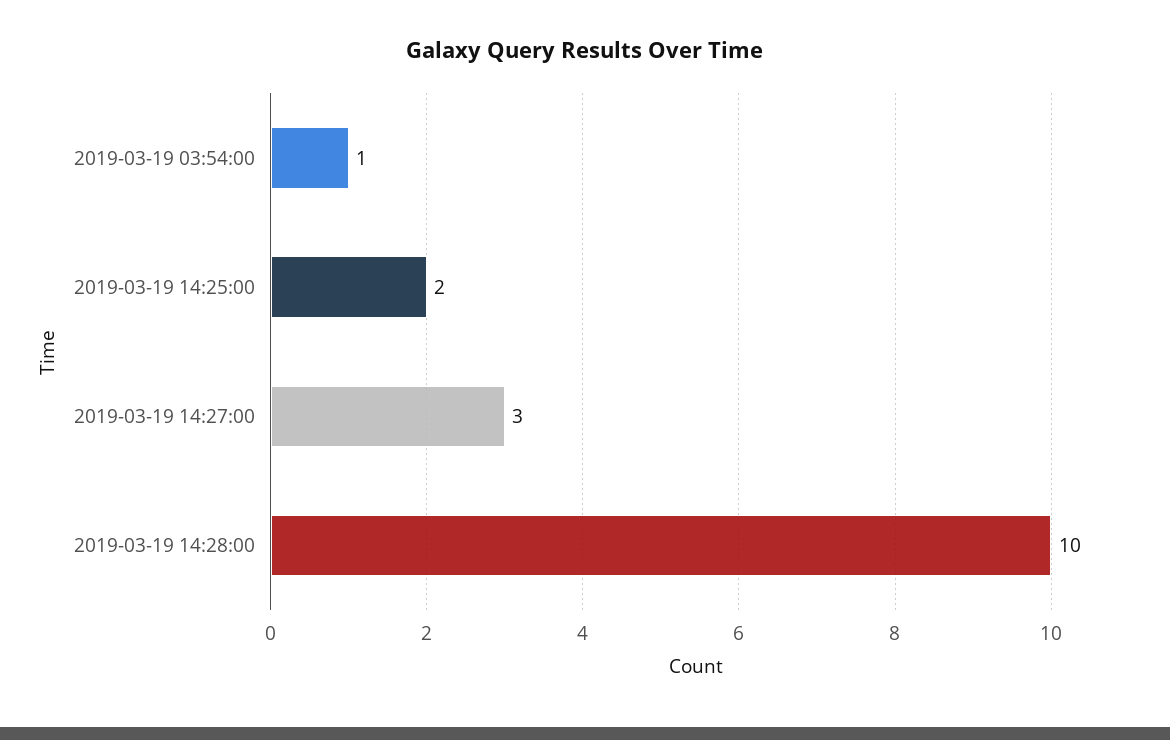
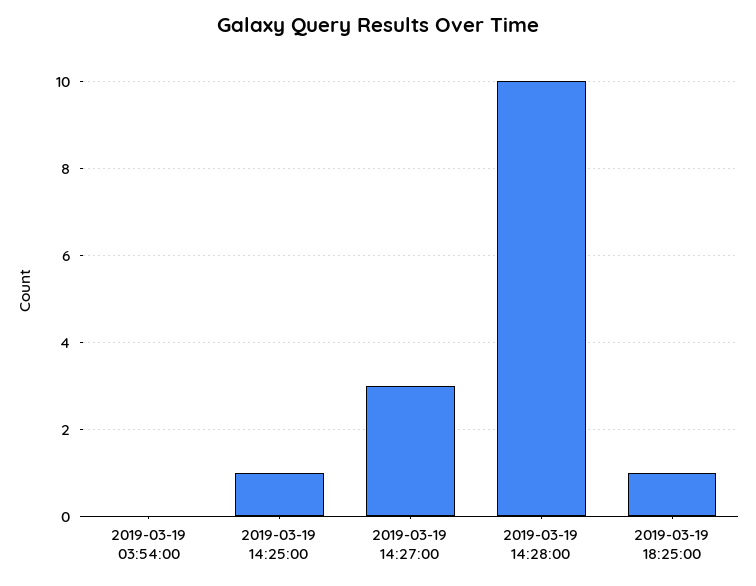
2019-03-19 03:54:00: 1 -> 0
2019-03-19 14:25:00: 2 -> 1
2019-03-19 18:25:00: none -> 1

